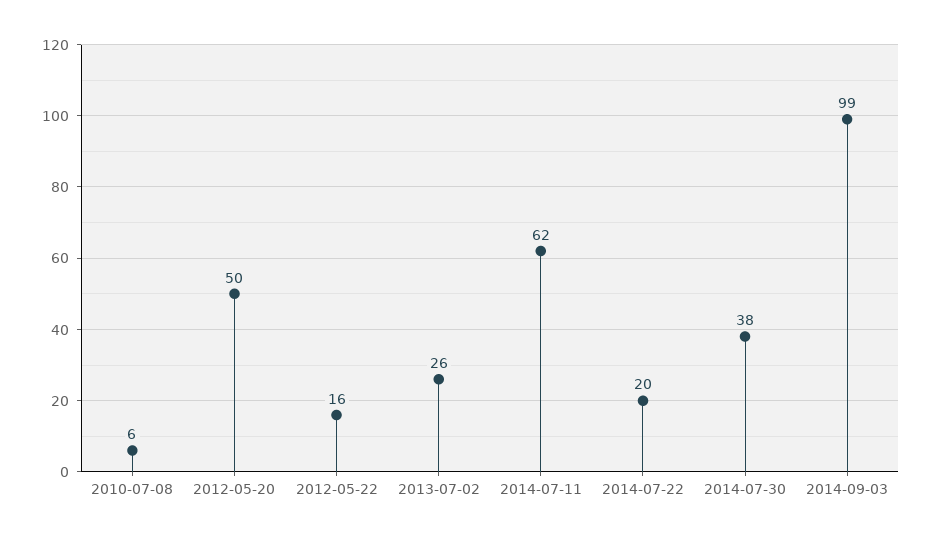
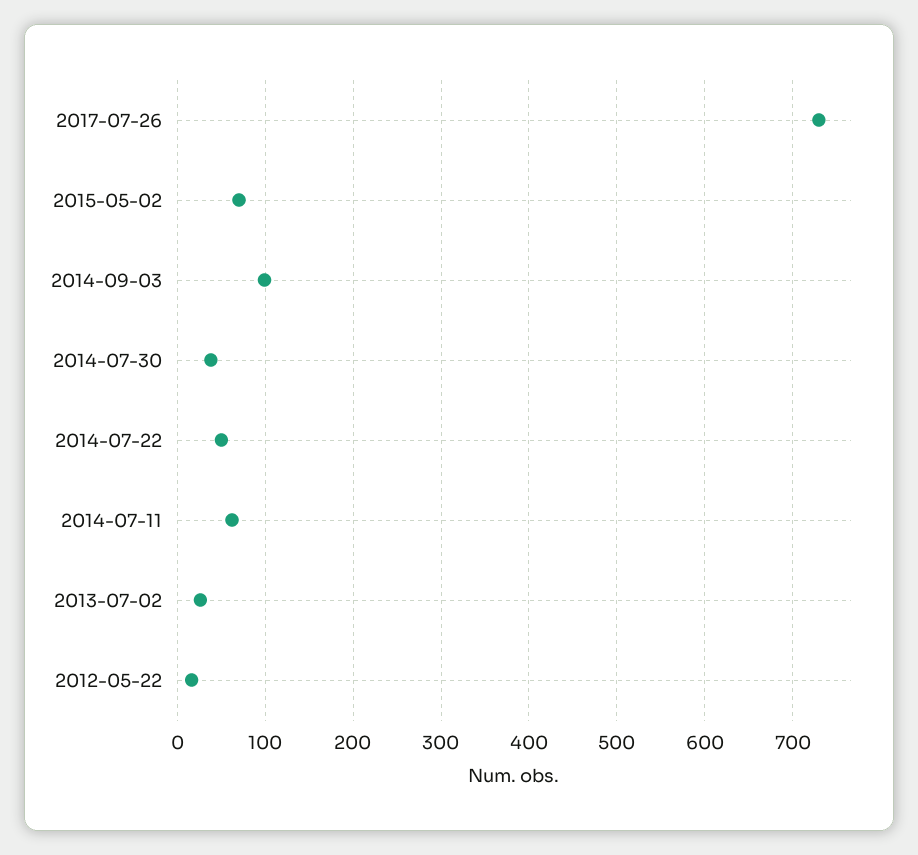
2010-07-08: 6 -> none
2012-05-20: 50 -> none
2014-07-22: 20 -> 50
2017-07-26: none -> 730
2015-05-02: none -> 70

